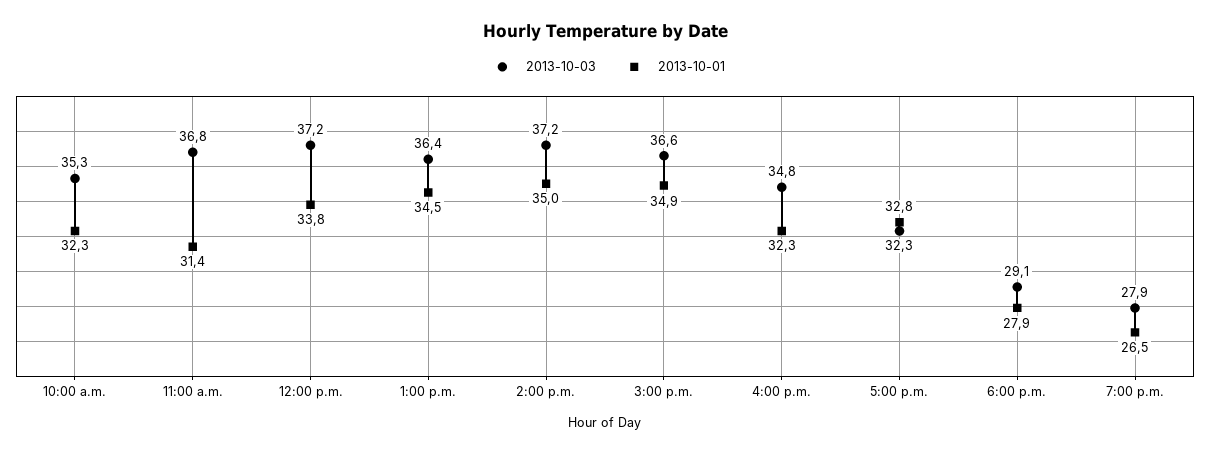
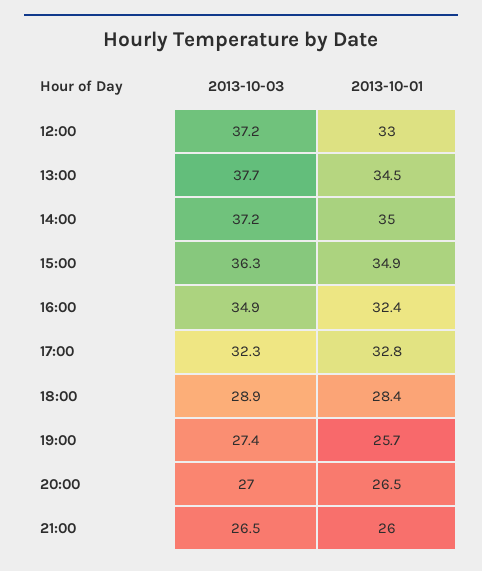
2013-10-03, 10:00 a.m.: 35.3 -> none
2013-10-01, 10:00 a.m.: 32.3 -> none
2013-10-03, 11:00 a.m.: 36.8 -> none
2013-10-01, 11:00 a.m.: 31.4 -> none
2013-10-01, 12:00 p.m.: 33.8 -> 33
2013-10-03, 1:00 p.m.: 36.4 -> 37.7
2013-10-03, 3:00 p.m.: 36.6 -> 36.3
2013-10-03, 4:00 p.m.: 34.8 -> 34.9
2013-10-01, 4:00 p.m.: 32.3 -> 32.4
2013-10-03, 6:00 p.m.: 29.1 -> 28.9
2013-10-01, 6:00 p.m.: 27.9 -> 28.4
2013-10-03, 7:00 p.m.: 27.9 -> 27.4
2013-10-01, 7:00 p.m.: 26.5 -> 25.7
2013-10-03, 20:00: none -> 27
2013-10-01, 20:00: none -> 26.5
2013-10-03, 21:00: none -> 26.5
2013-10-01, 21:00: none -> 26

